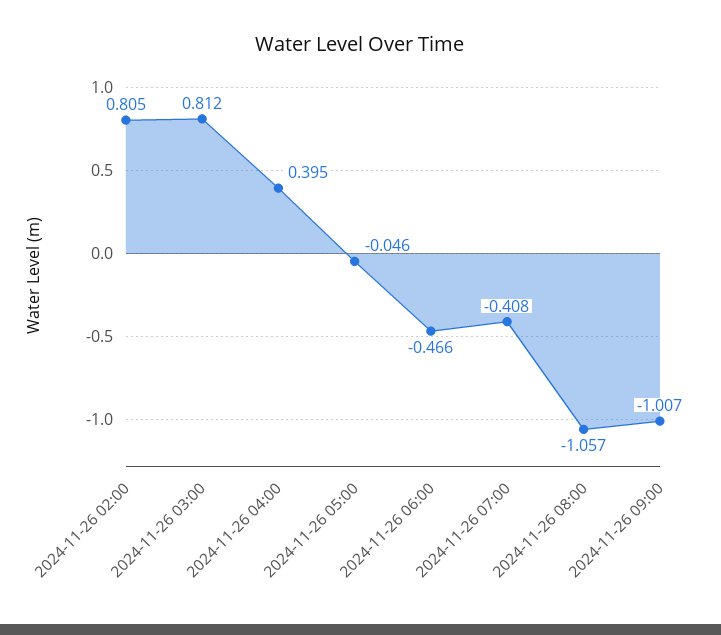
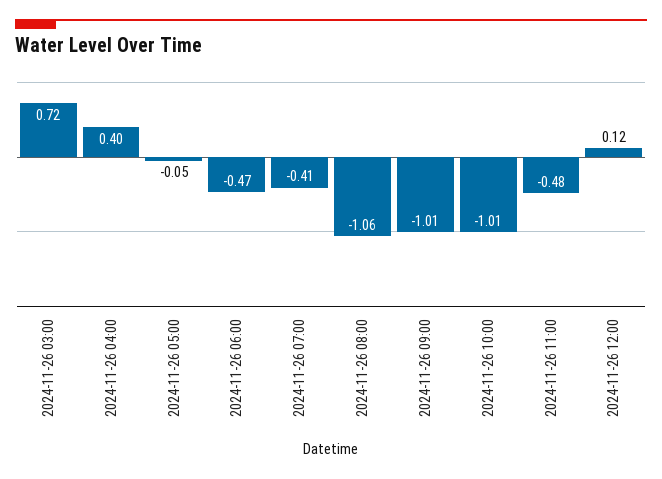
2024-11-26 02:00: 0.805 -> none
2024-11-26 03:00: 0.812 -> 0.72
2024-11-26 10:00: none -> -1.01
2024-11-26 11:00: none -> -0.48
2024-11-26 12:00: none -> 0.12

